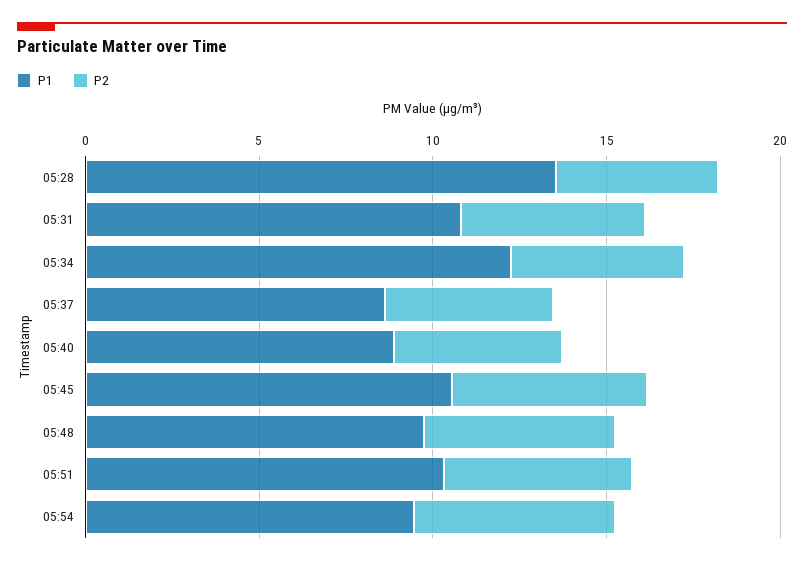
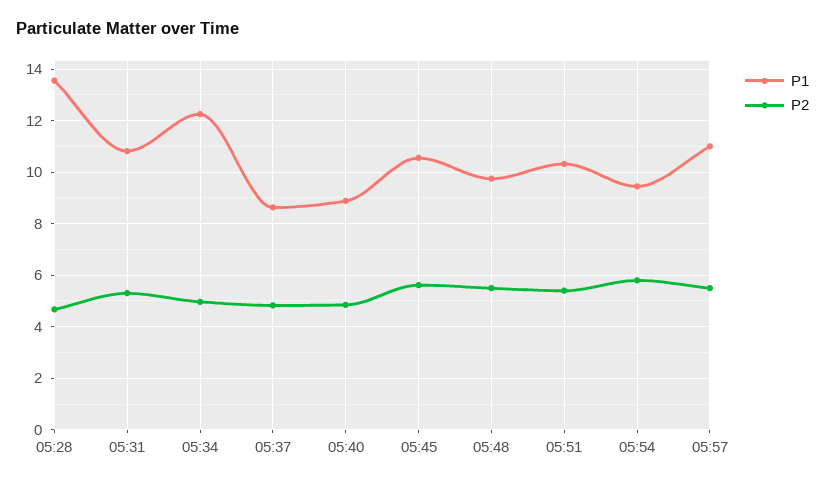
P1, 05:57: none -> 11
P2, 05:57: none -> 5.5

